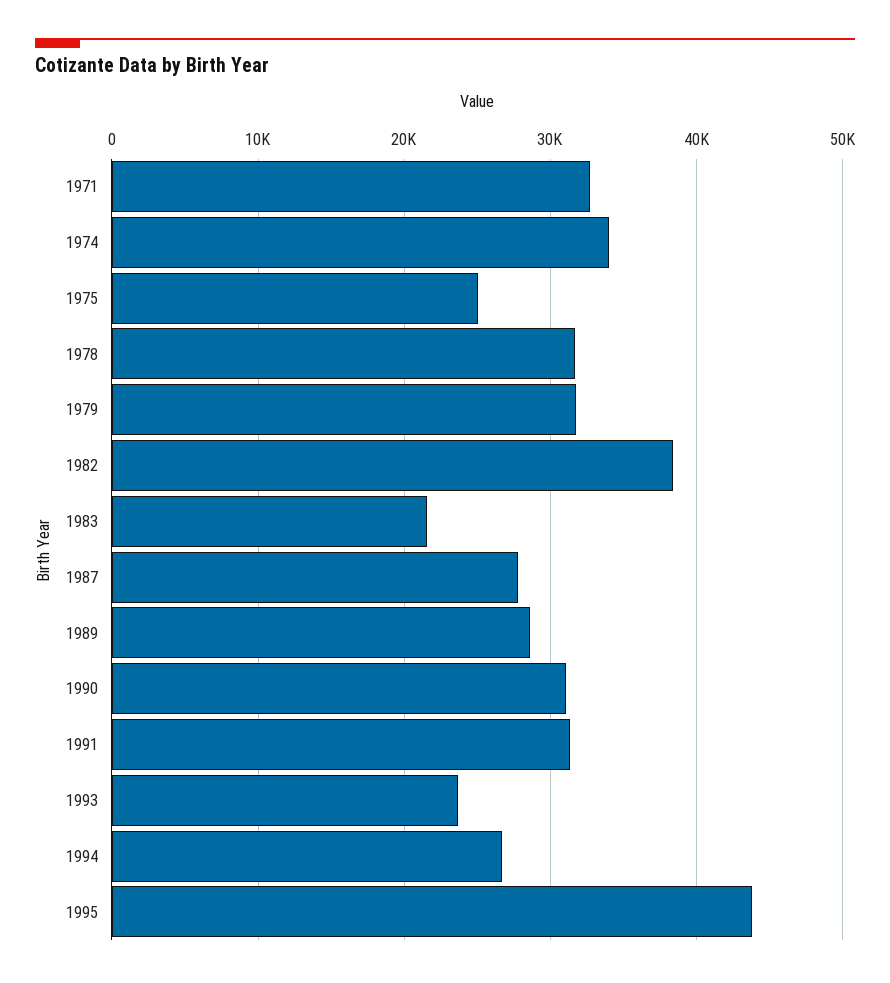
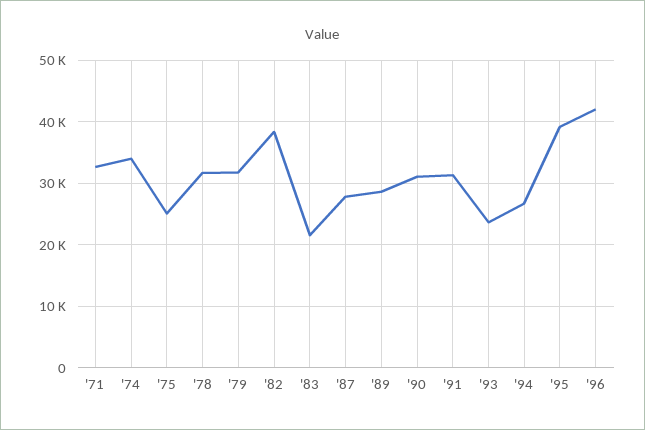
1995: 44000 -> 39000
'96: none -> 42000

